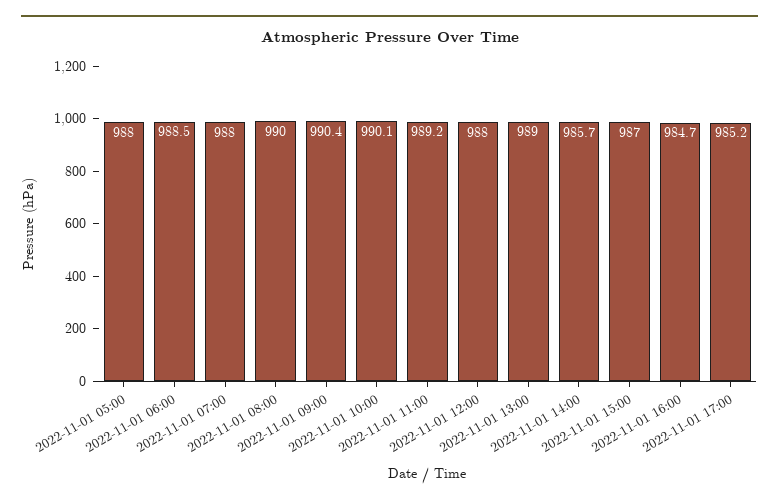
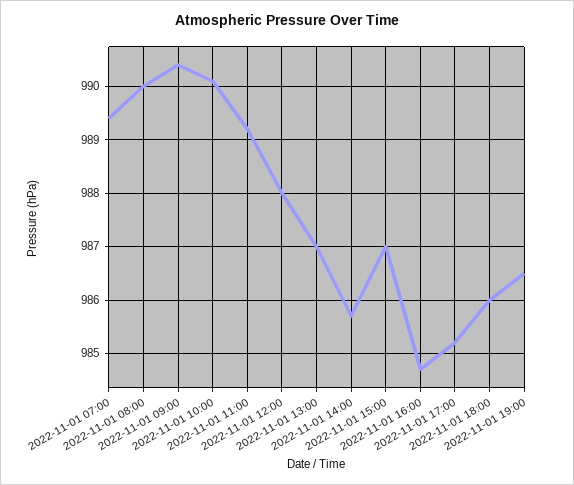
2022-11-01 05:00: 988 -> none
2022-11-01 06:00: 988.5 -> none
2022-11-01 07:00: 988 -> 989.5
2022-11-01 13:00: 989 -> 987
2022-11-01 18:00: none -> 986
2022-11-01 19:00: none -> 986.5

